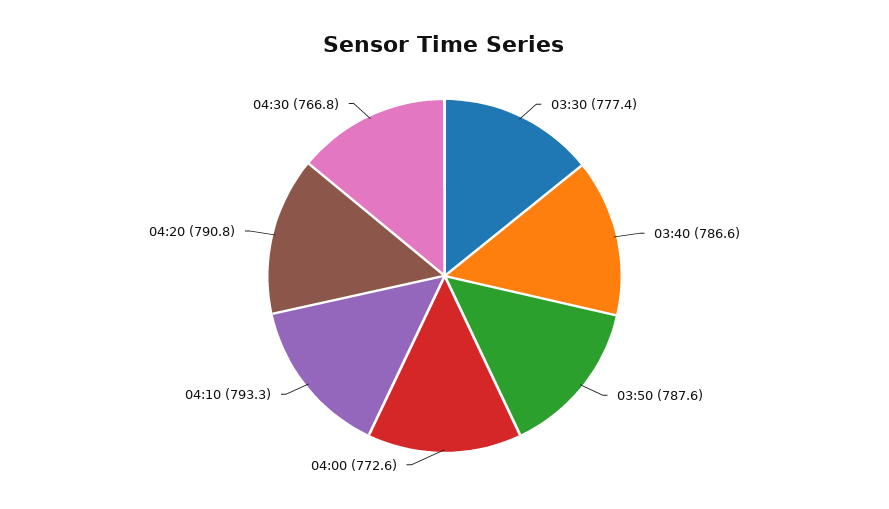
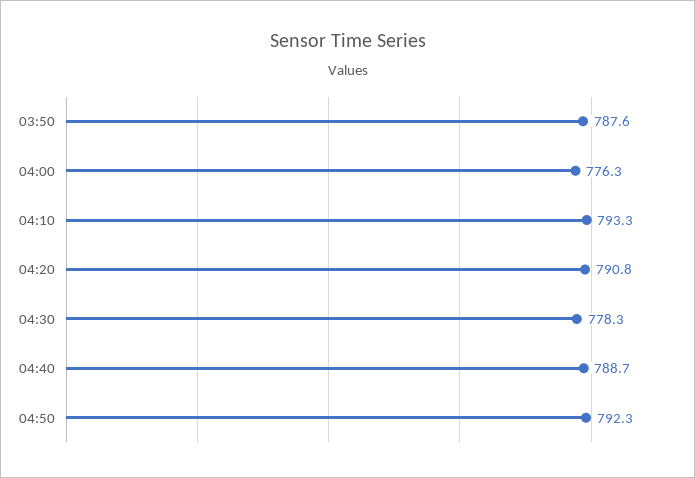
03:30: 777.4 -> none
03:40: 786.6 -> none
04:00: 772.6 -> 776.3
04:30: 766.8 -> 778.3
04:40: none -> 788.7
04:50: none -> 792.3

